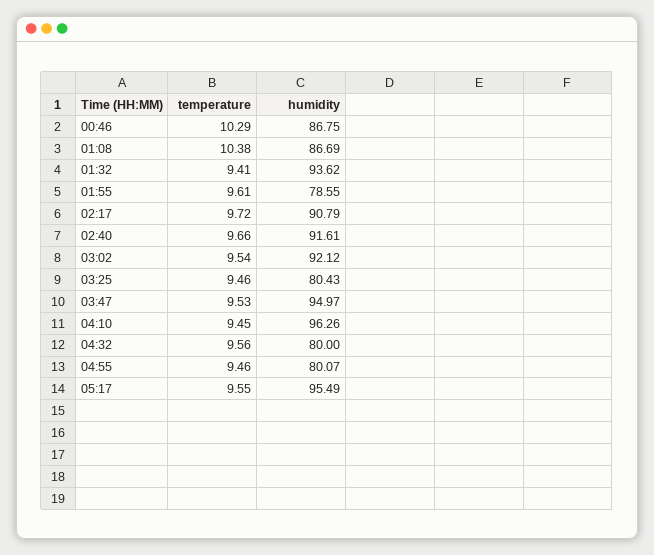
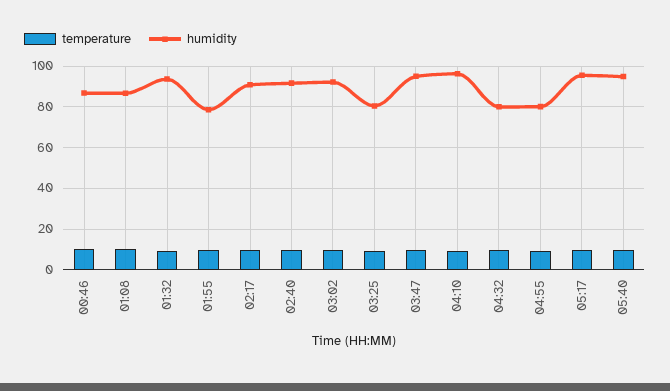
temperature, 05:40: none -> 10
humidity, 05:40: none -> 95

